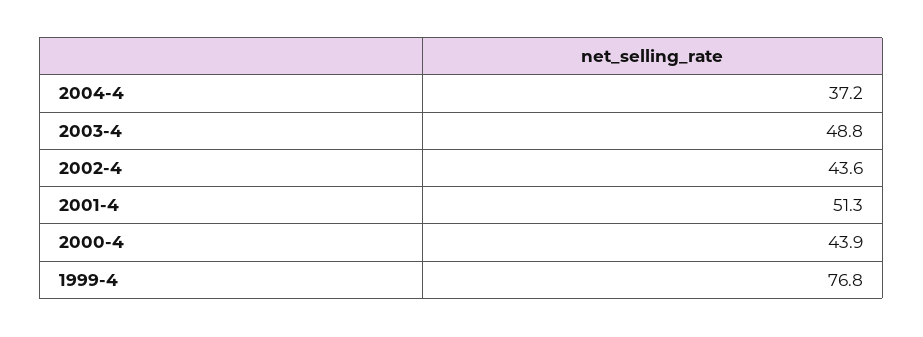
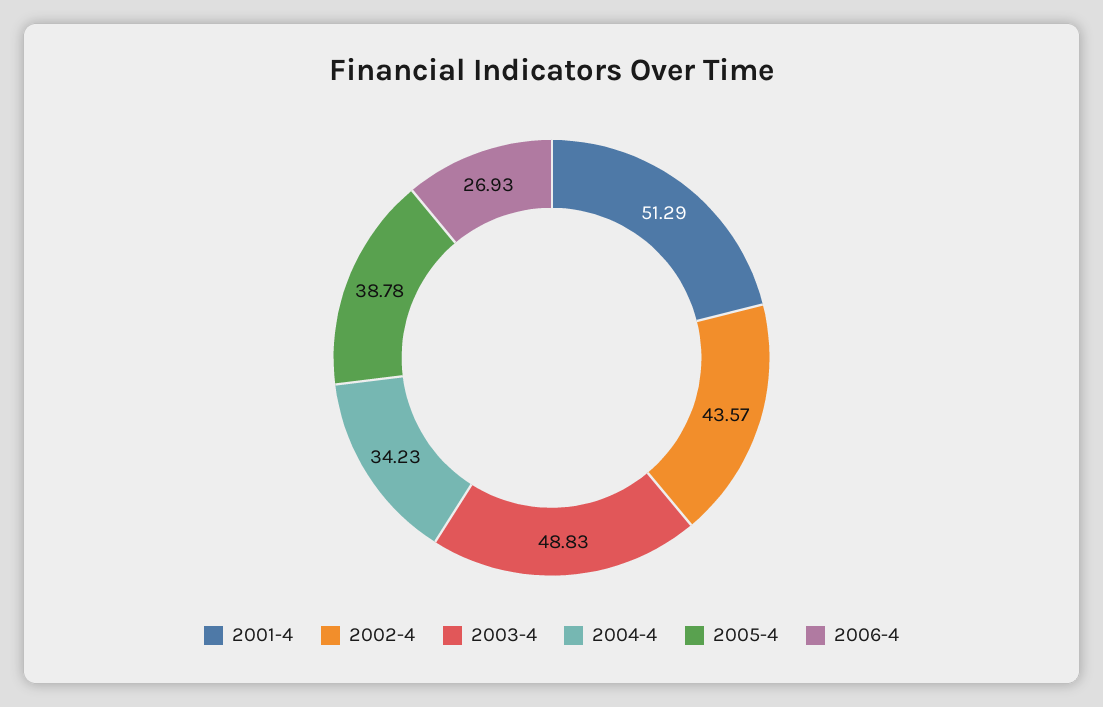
2004-4: 37.2 -> 34.23
2000-4: 43.9 -> none
1999-4: 76.8 -> none
2005-4: none -> 38.78
2006-4: none -> 26.93

